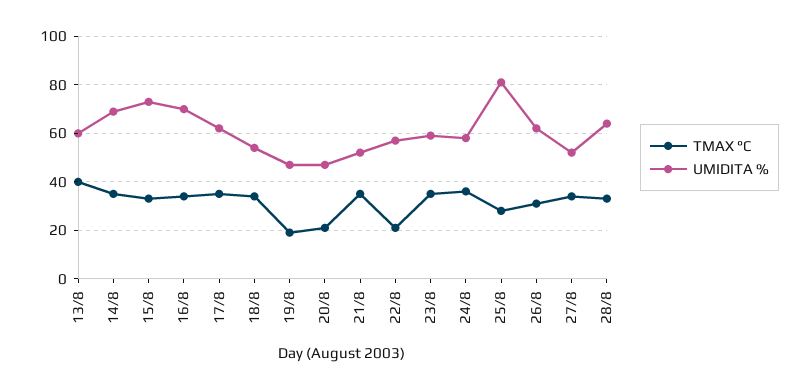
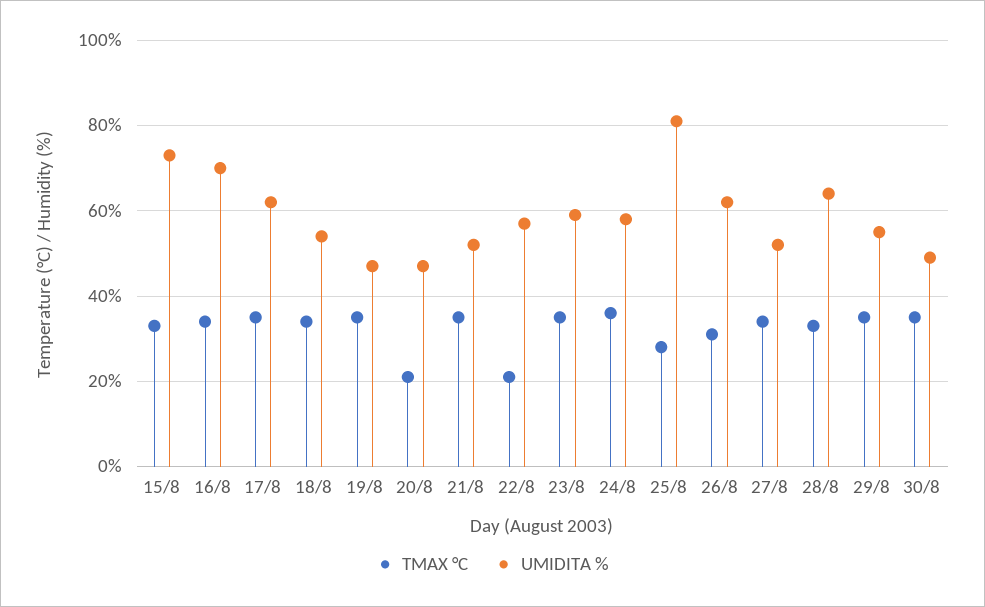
TMAX °C, 13/8: 40 -> none
UMIDITA %, 13/8: 60 -> none
TMAX °C, 14/8: 35 -> none
UMIDITA %, 14/8: 70 -> none
TMAX °C, 19/8: 20 -> 35
TMAX °C, 29/8: none -> 35
UMIDITA %, 29/8: none -> 55
TMAX °C, 30/8: none -> 35
UMIDITA %, 30/8: none -> 50

